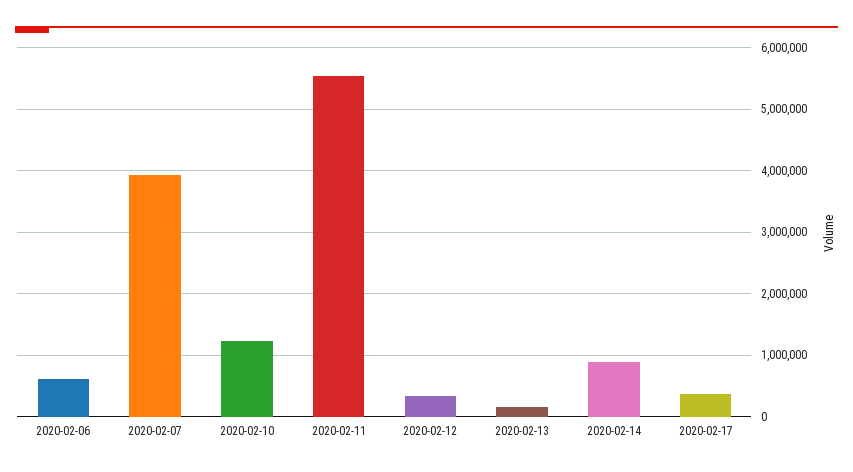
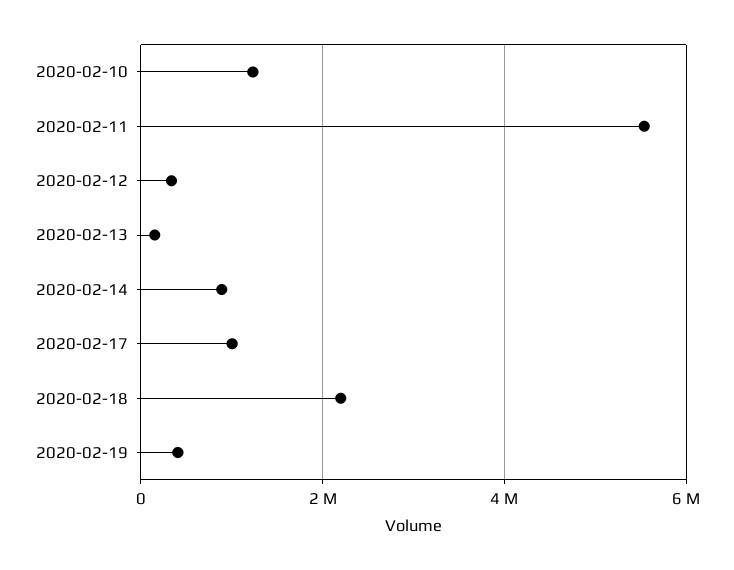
2020-02-06: 600000 -> none
2020-02-07: 3900000 -> none
2020-02-17: 400000 -> 1000000
2020-02-18: none -> 2200000
2020-02-19: none -> 400000

